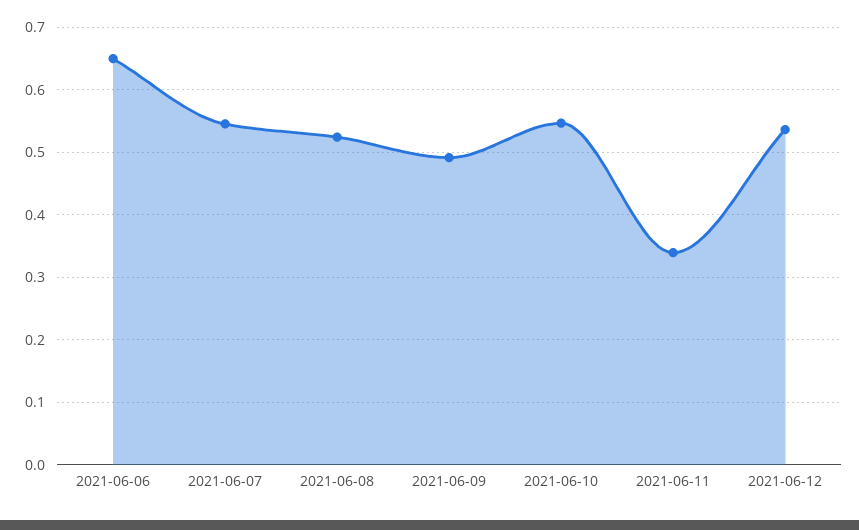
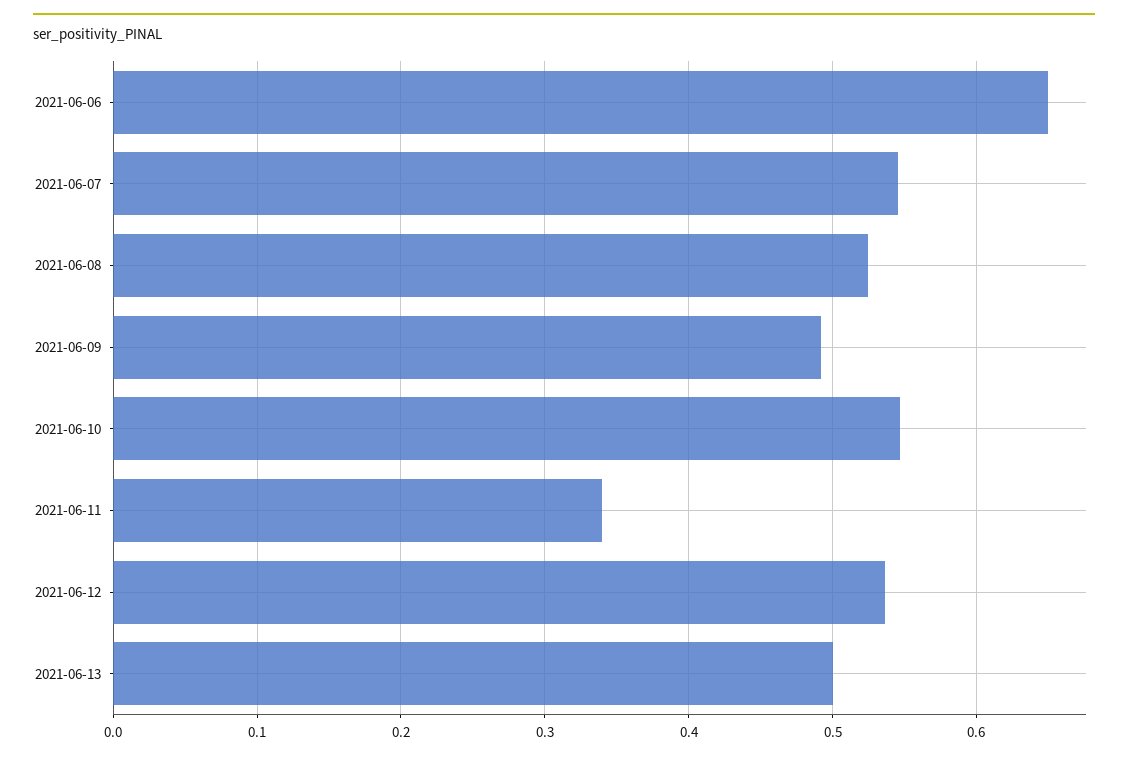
2021-06-13: none -> 0.5

